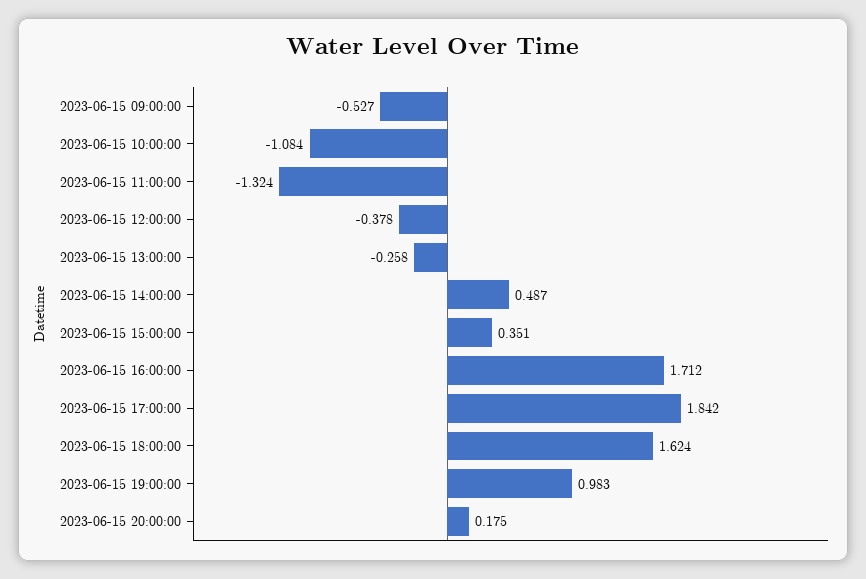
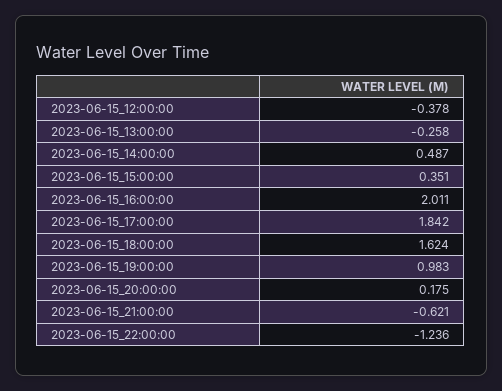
2023-06-15 09:00:00: -0.527 -> none
2023-06-15 10:00:00: -1.084 -> none
2023-06-15 11:00:00: -1.324 -> none
2023-06-15 16:00:00: 1.712 -> 2.011
2023-06-15_21:00:00: none -> -0.621
2023-06-15_22:00:00: none -> -1.236

